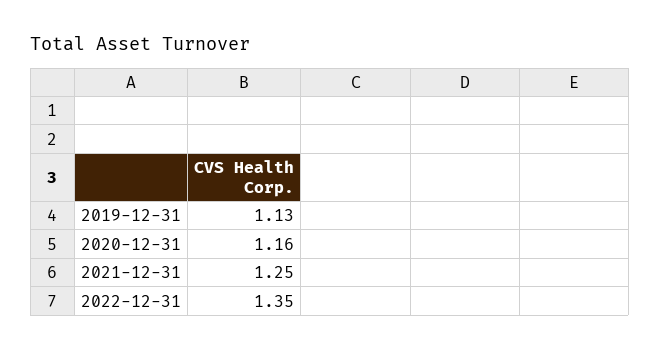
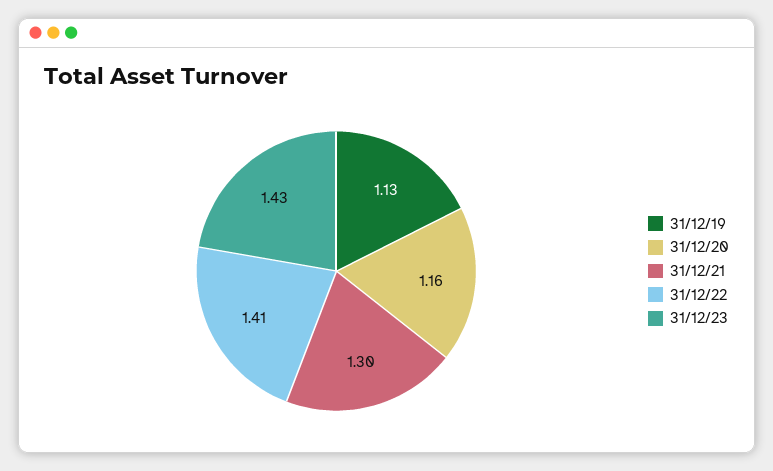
2021-12-31: 1.25 -> 1.3
2022-12-31: 1.35 -> 1.41
31/12/23: none -> 1.43

